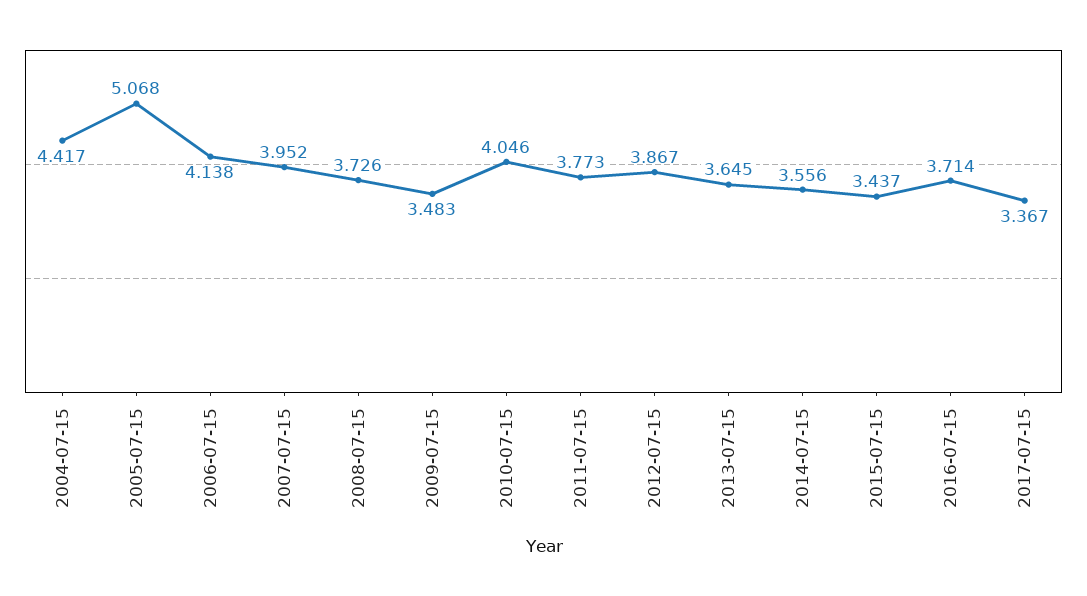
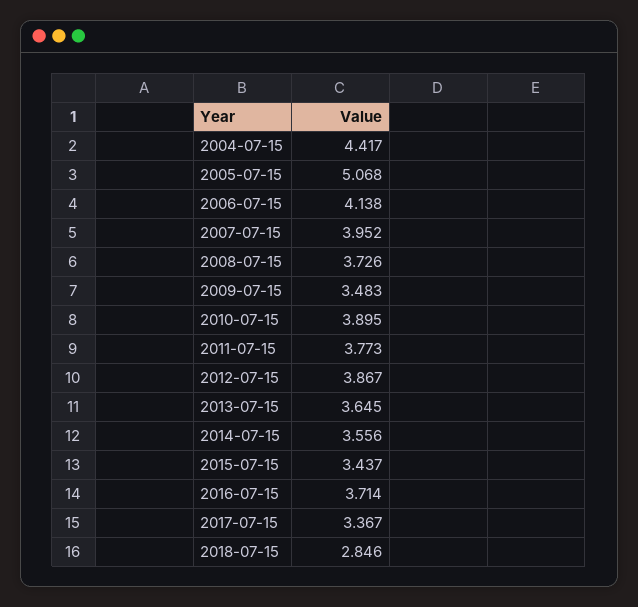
2010-07-15: 4.046 -> 3.895
2018-07-15: none -> 2.846

